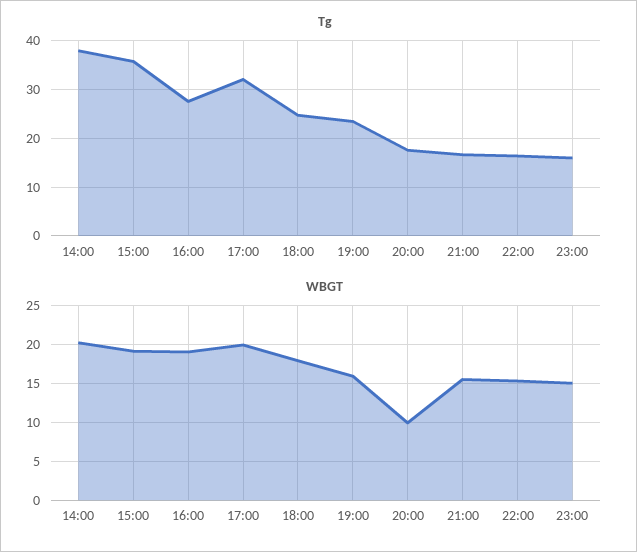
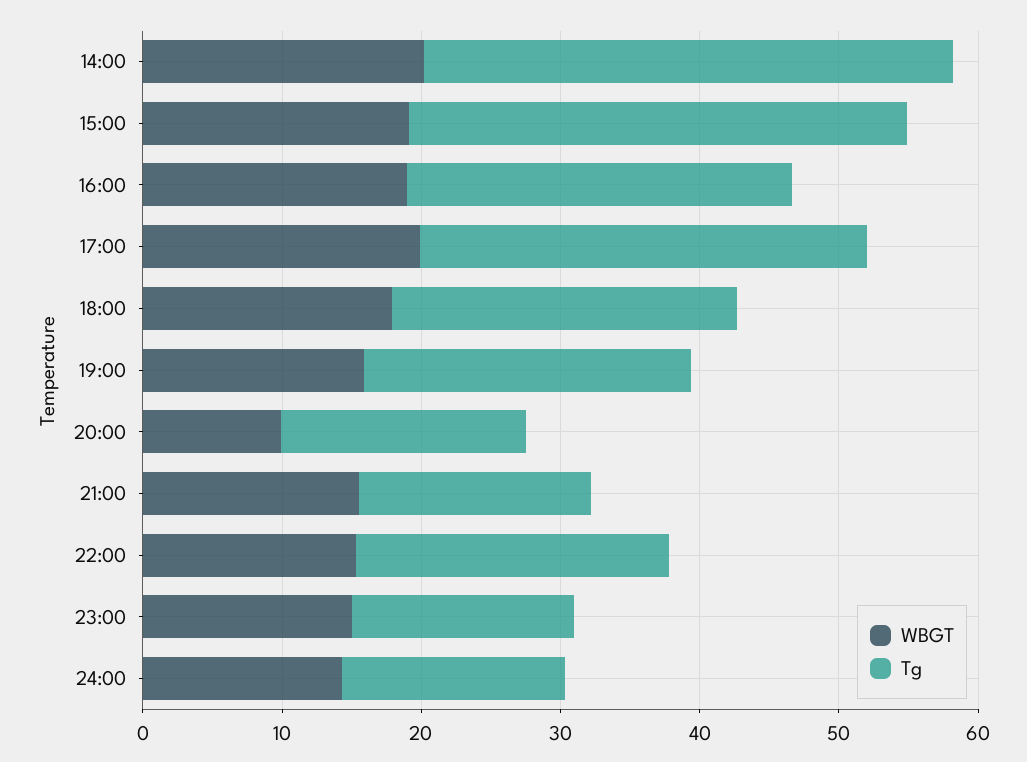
Tg, 22:00: 16 -> 22
WBGT, 24:00: none -> 14
Tg, 24:00: none -> 16

